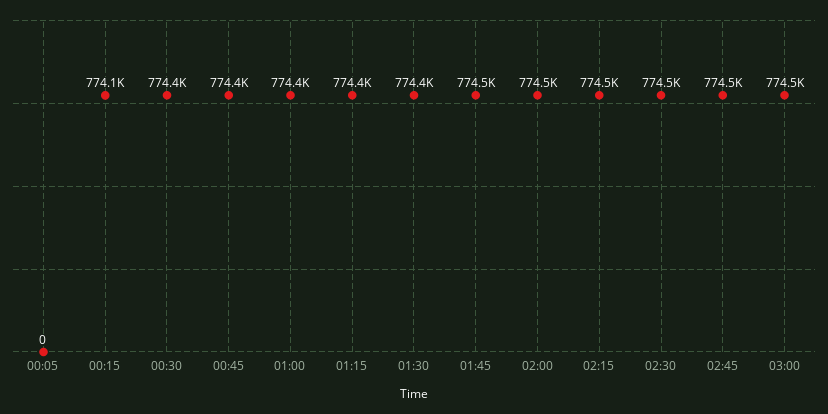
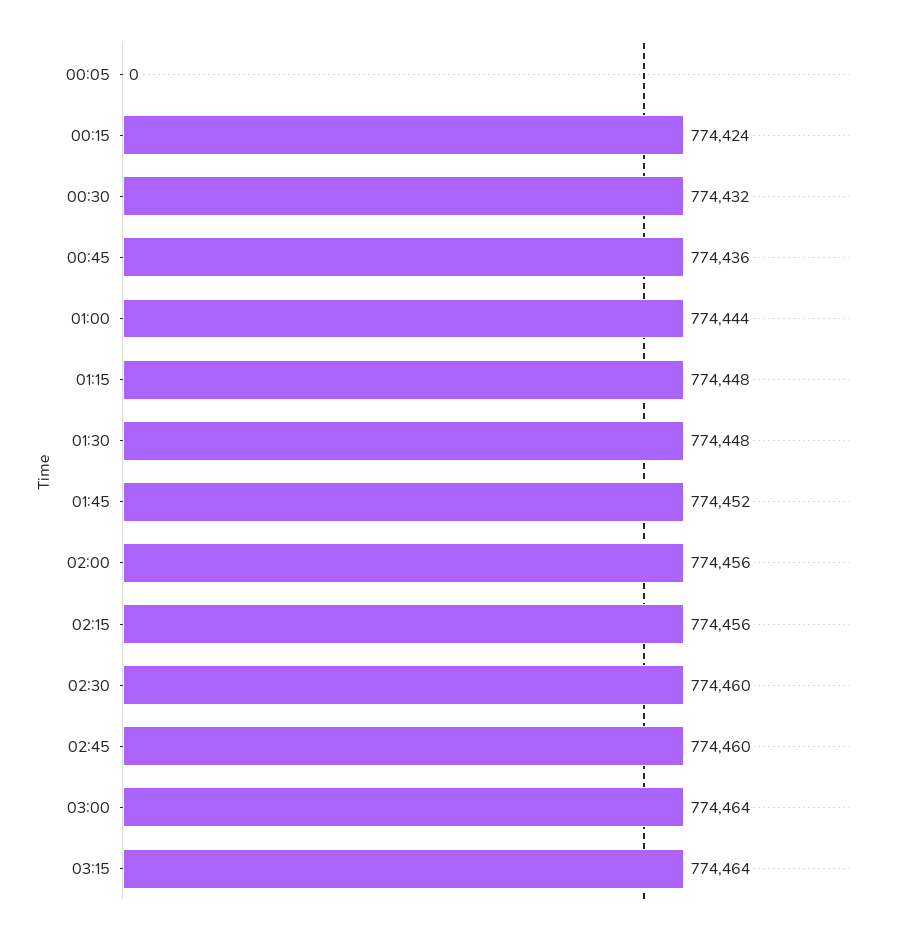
00:15: 774100 -> 774424
03:15: none -> 774464

